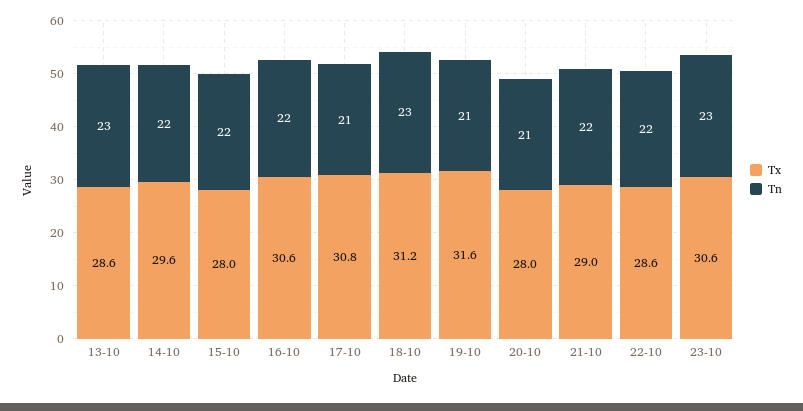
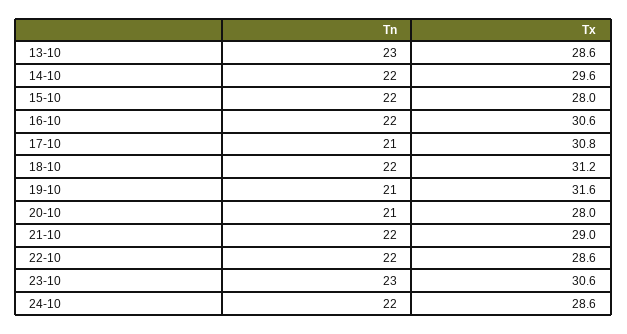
Tn, 18-10: 23 -> 22
Tn, 24-10: none -> 22
Tx, 24-10: none -> 28.6

